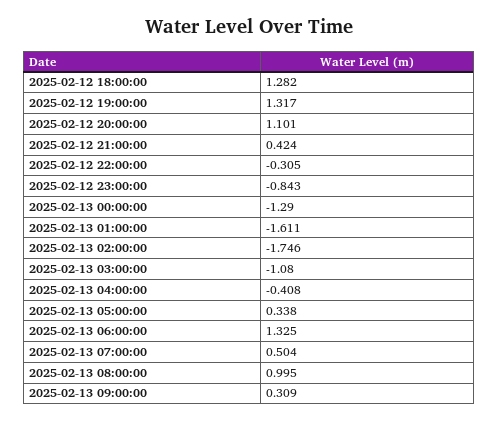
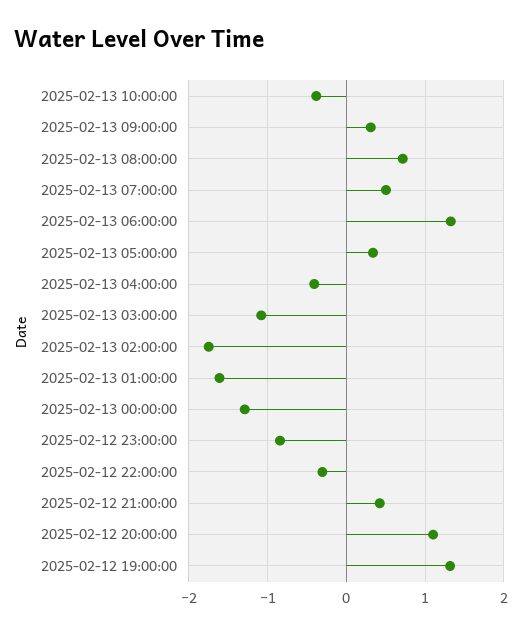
2025-02-12 18:00:00: 1.282 -> none
2025-02-13 08:00:00: 0.995 -> 0.7
2025-02-13 10:00:00: none -> -0.4

